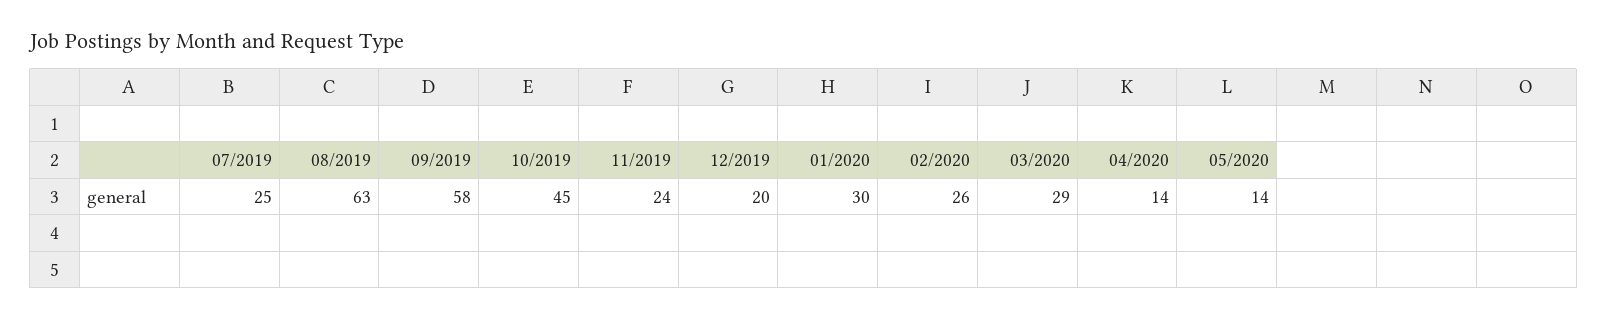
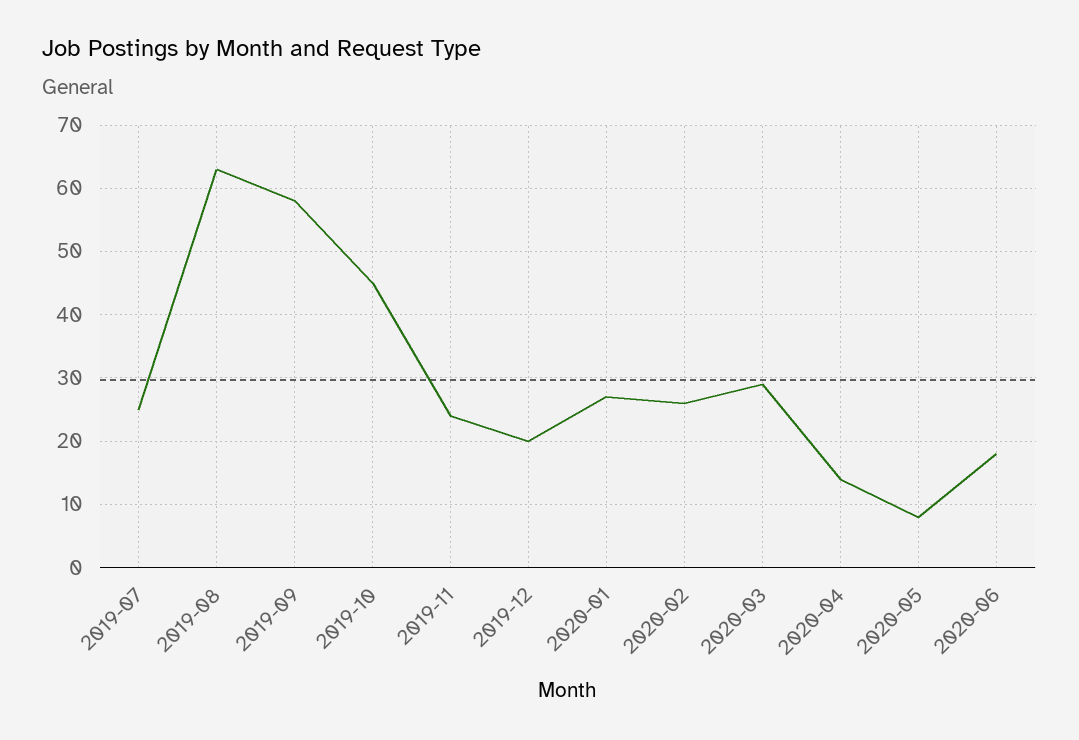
01/2020: 30 -> 27
05/2020: 14 -> 8
2020-06: none -> 18

